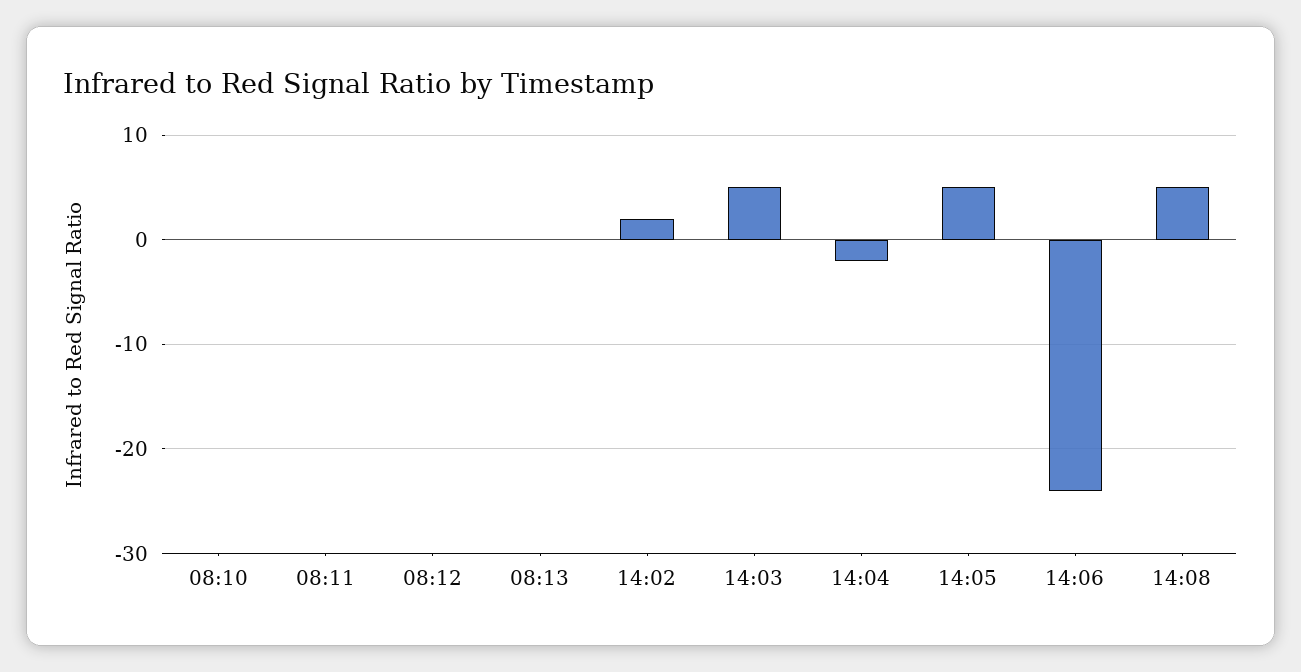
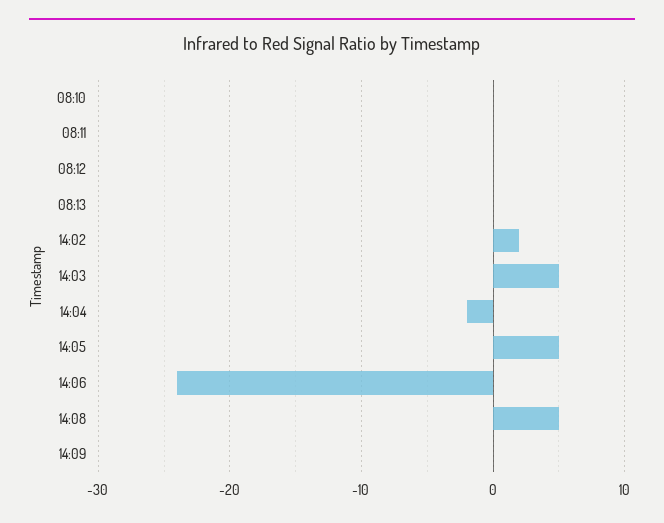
14:09: none -> 0

